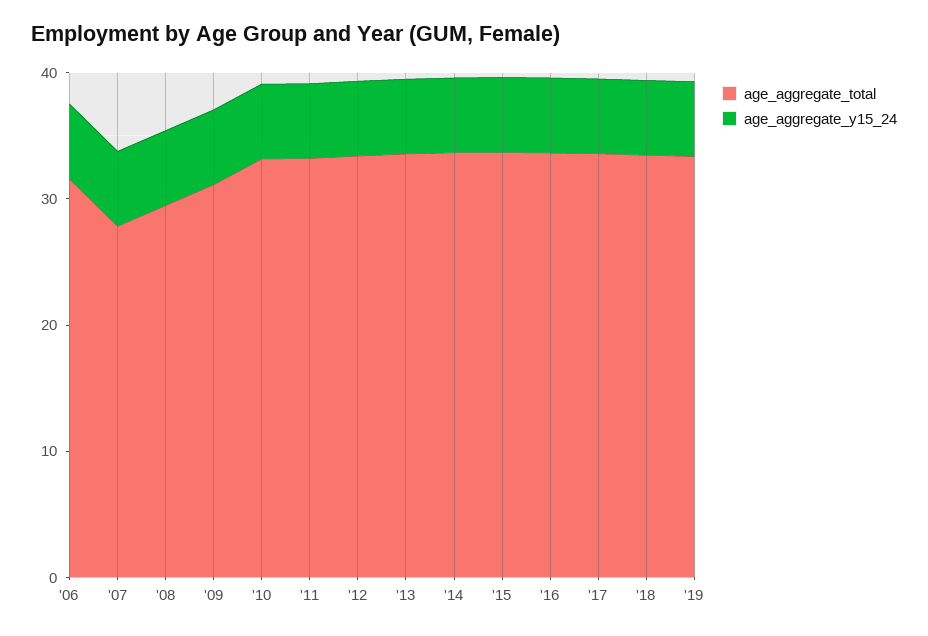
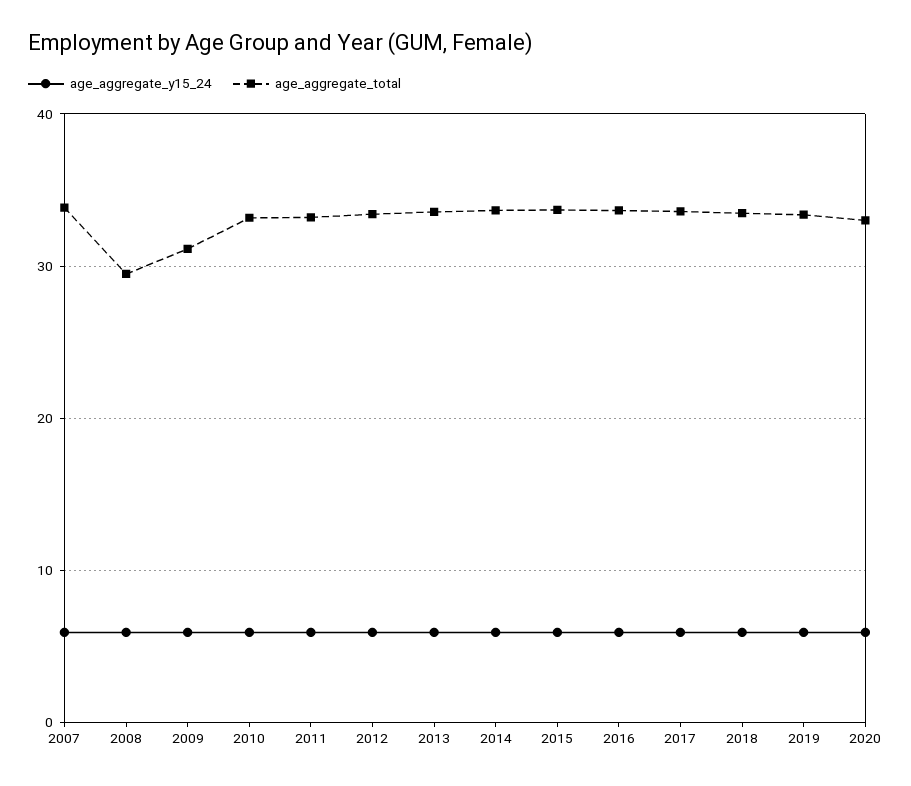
age_aggregate_total, '06: 32 -> none
age_aggregate_y15_24, '06: 6 -> none
age_aggregate_total, '07: 28 -> 34
age_aggregate_y15_24, 2020: none -> 6
age_aggregate_total, 2020: none -> 33

